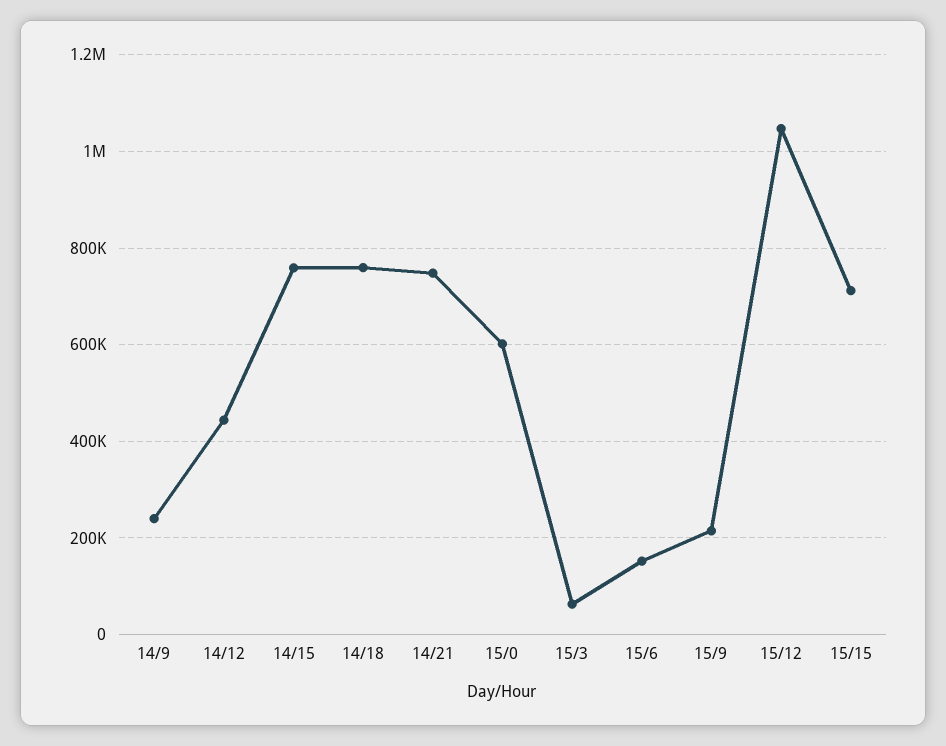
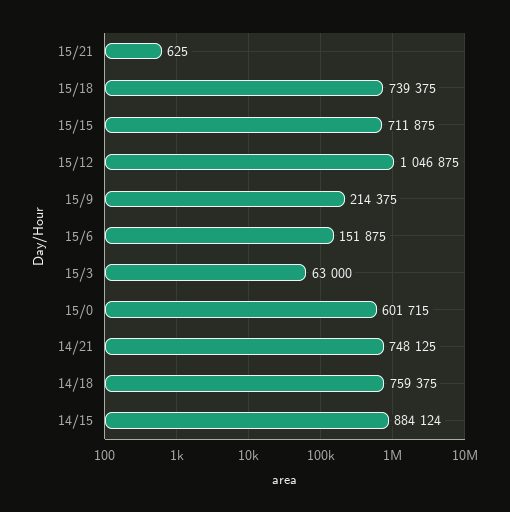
14/9: 240000 -> none
14/12: 440000 -> none
14/15: 760000 -> 884124
15/21: none -> 625
15/18: none -> 739375

